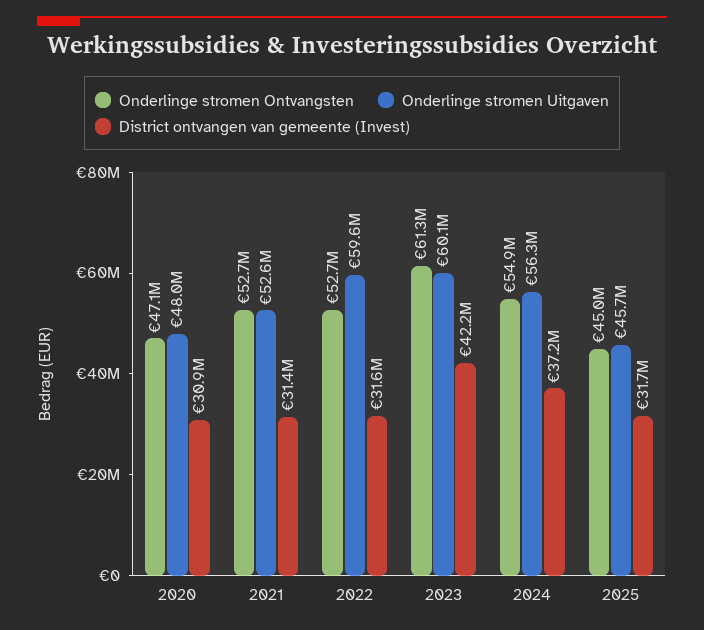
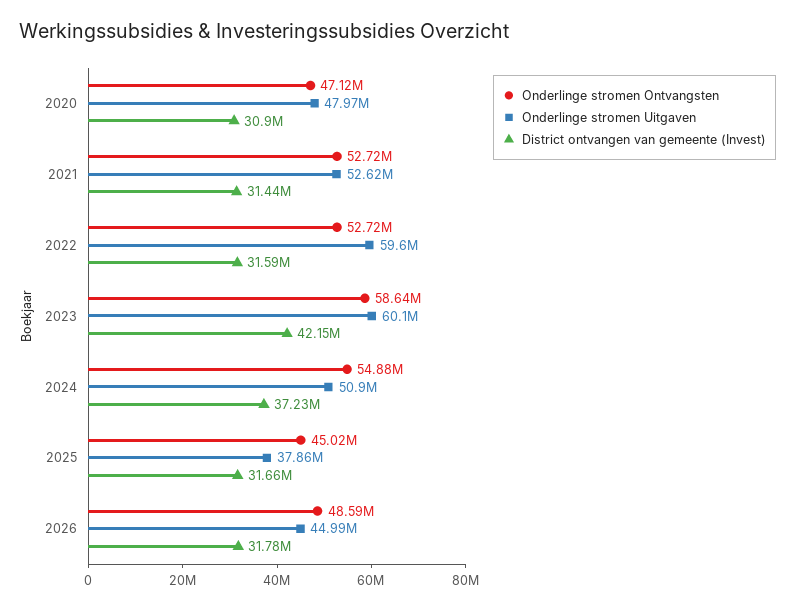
Onderlinge stromen Ontvangsten, 2023: 61300000 -> 58640000
Onderlinge stromen Uitgaven, 2024: 56300000 -> 50900000
Onderlinge stromen Uitgaven, 2025: 45700000 -> 37860000
Onderlinge stromen Ontvangsten, 2026: none -> 48590000
Onderlinge stromen Uitgaven, 2026: none -> 44990000
District ontvangen van gemeente (Invest), 2026: none -> 31780000

